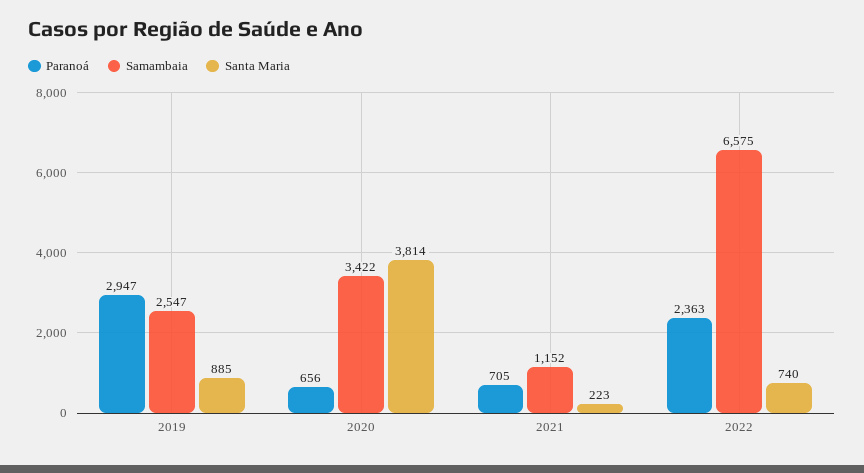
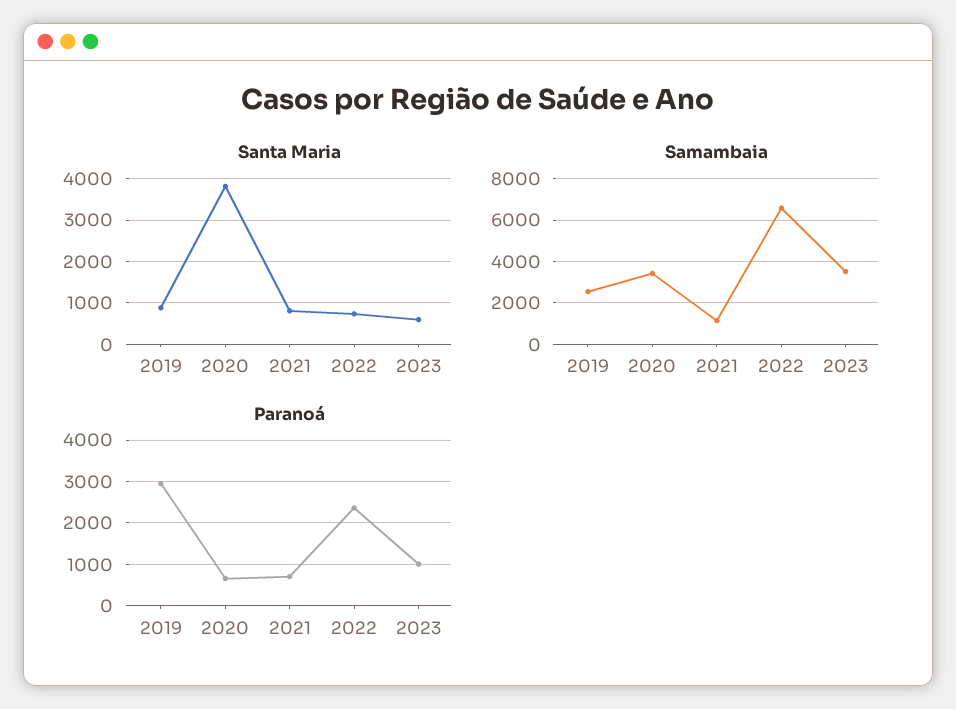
Santa Maria, 2021: 223 -> 800
Santa Maria, 2023: none -> 600
Samambaia, 2023: none -> 3500
Paranoá, 2023: none -> 1000

